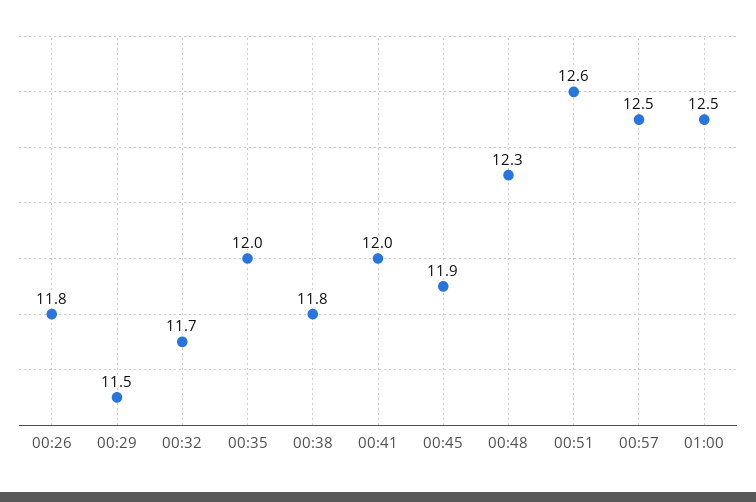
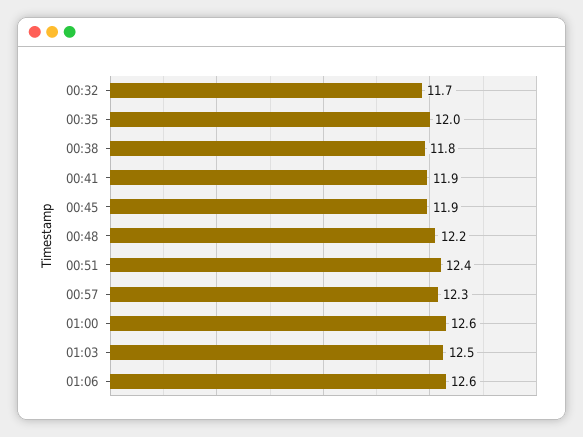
00:26: 11.8 -> none
00:29: 11.5 -> none
00:41: 12 -> 11.9
00:48: 12.3 -> 12.2
00:51: 12.6 -> 12.4
00:57: 12.5 -> 12.3
01:00: 12.5 -> 12.6
01:03: none -> 12.5
01:06: none -> 12.6

